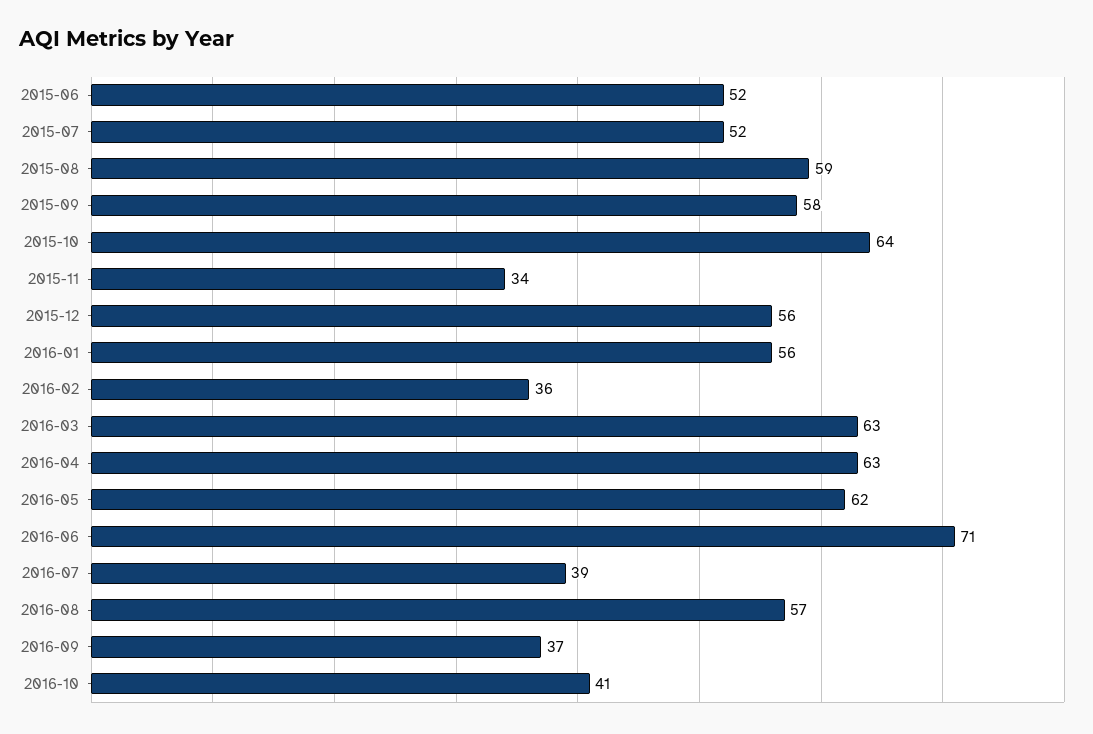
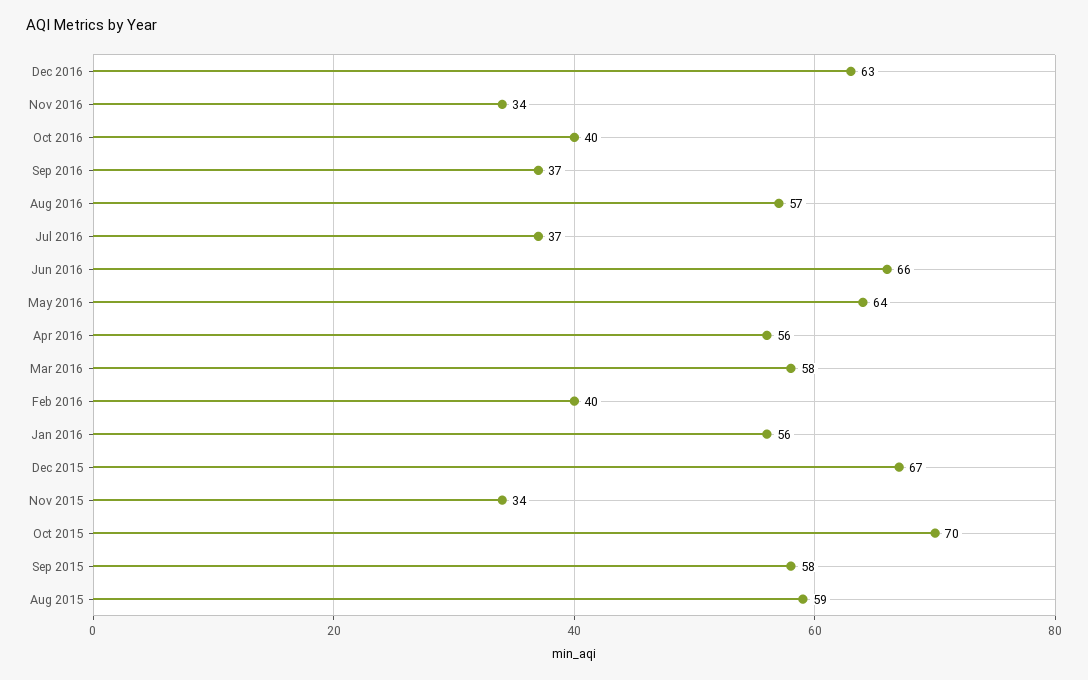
2015-06: 52 -> none
2015-07: 52 -> none
2015-10: 64 -> 70
2015-12: 56 -> 67
2016-02: 36 -> 40
2016-03: 63 -> 58
2016-04: 63 -> 56
2016-05: 62 -> 64
2016-06: 71 -> 66
2016-07: 39 -> 37
2016-10: 41 -> 40
Dec 2016: none -> 63
Nov 2016: none -> 34

